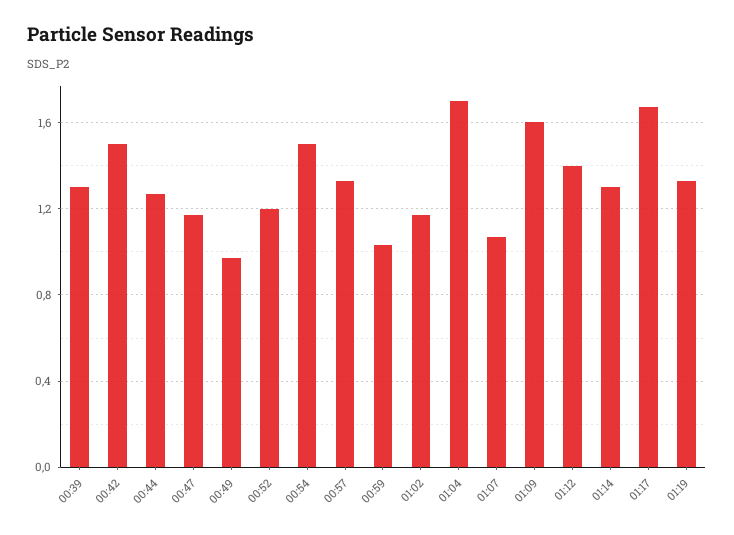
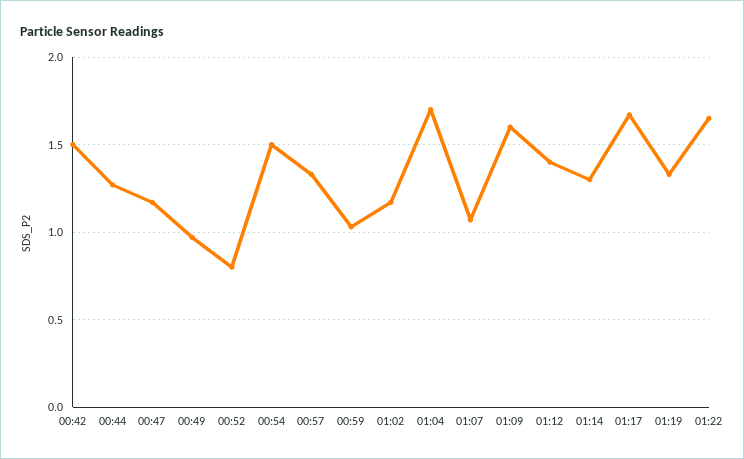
00:39: 1.3 -> none
00:52: 1.2 -> 0.8
01:22: none -> 1.65

